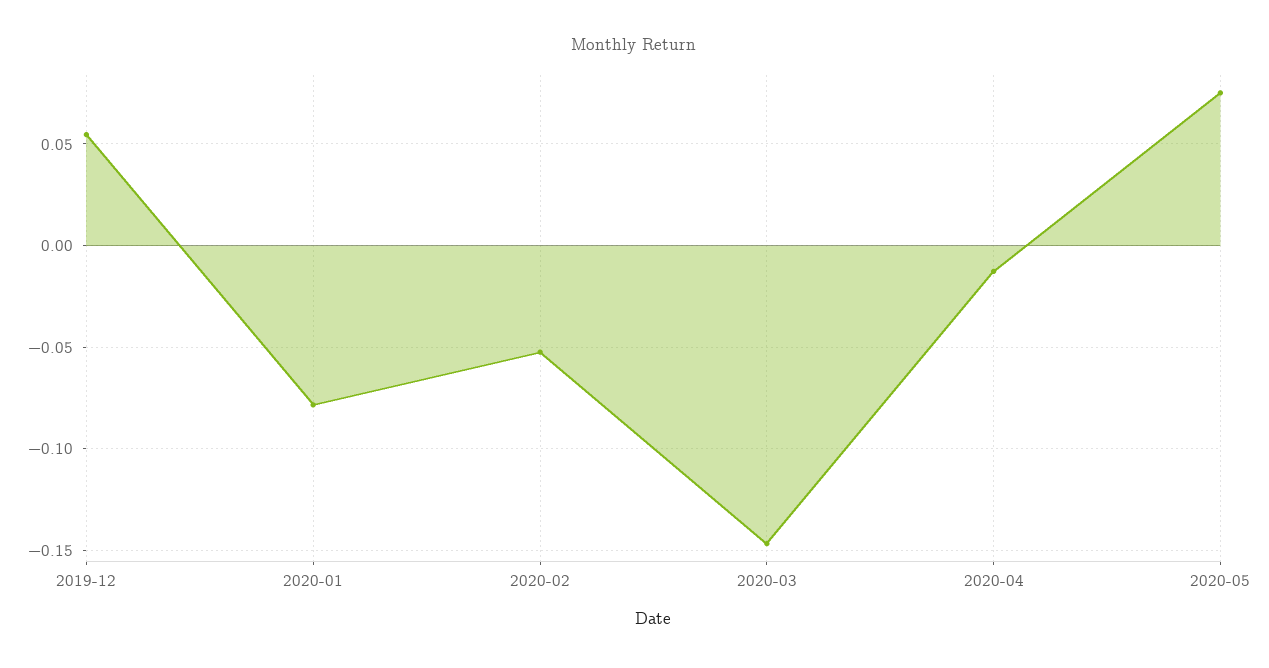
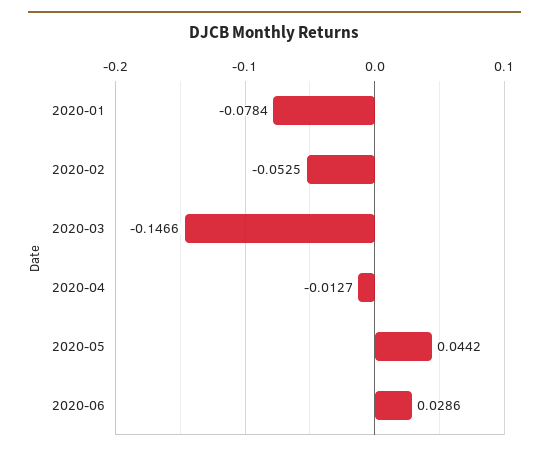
2019-12: 0.055 -> none
2020-05: 0.075 -> 0.0442
2020-06: none -> 0.0286

